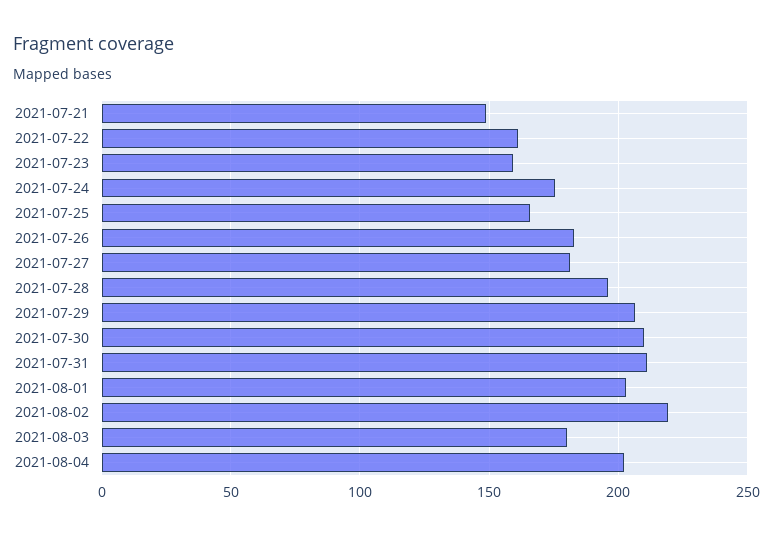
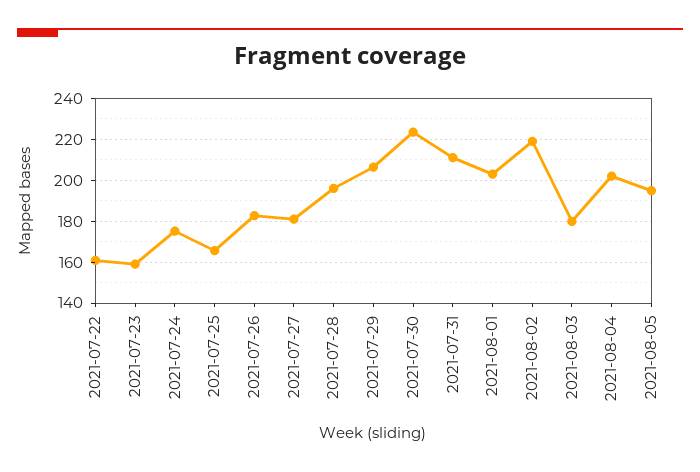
2021-07-21: 150 -> none
2021-07-30: 210 -> 225
2021-08-05: none -> 195

